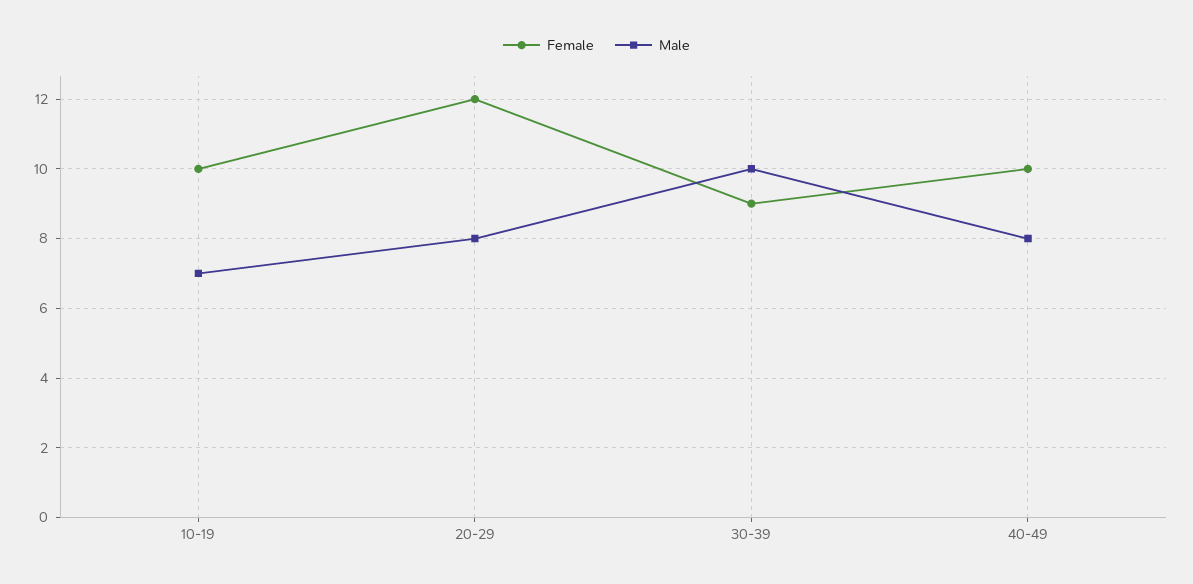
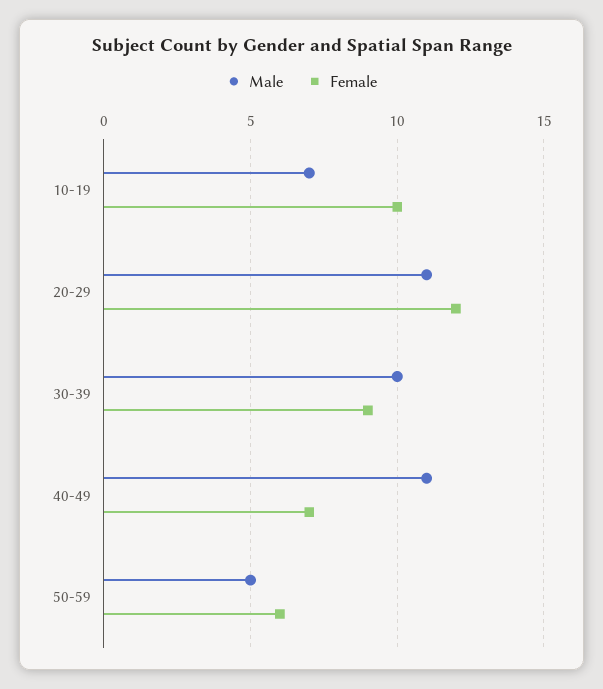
Male, 20-29: 8 -> 11
Female, 40-49: 10 -> 7
Male, 40-49: 8 -> 11
Male, 50-59: none -> 5
Female, 50-59: none -> 6

